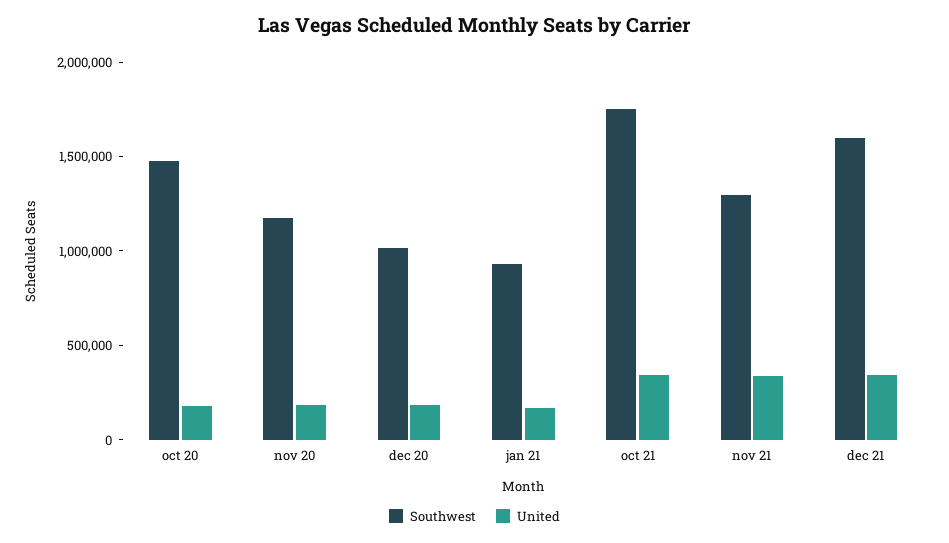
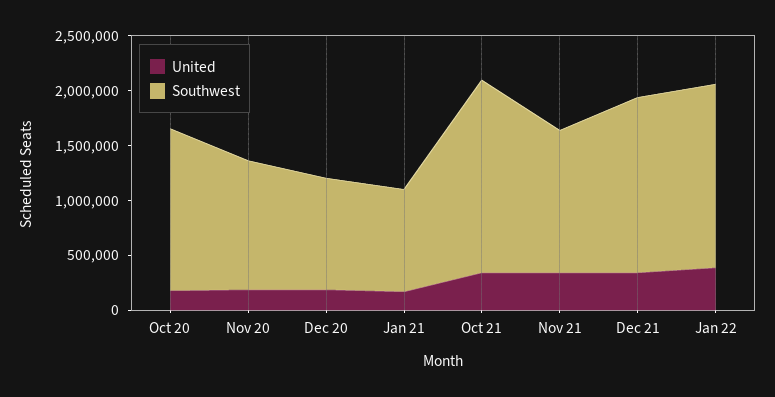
United, Jan 22: none -> 400000
Southwest, Jan 22: none -> 1700000

